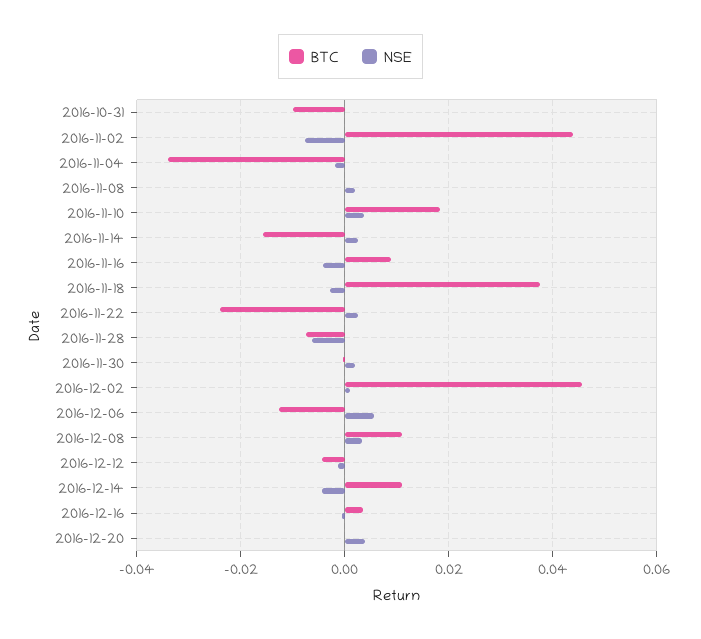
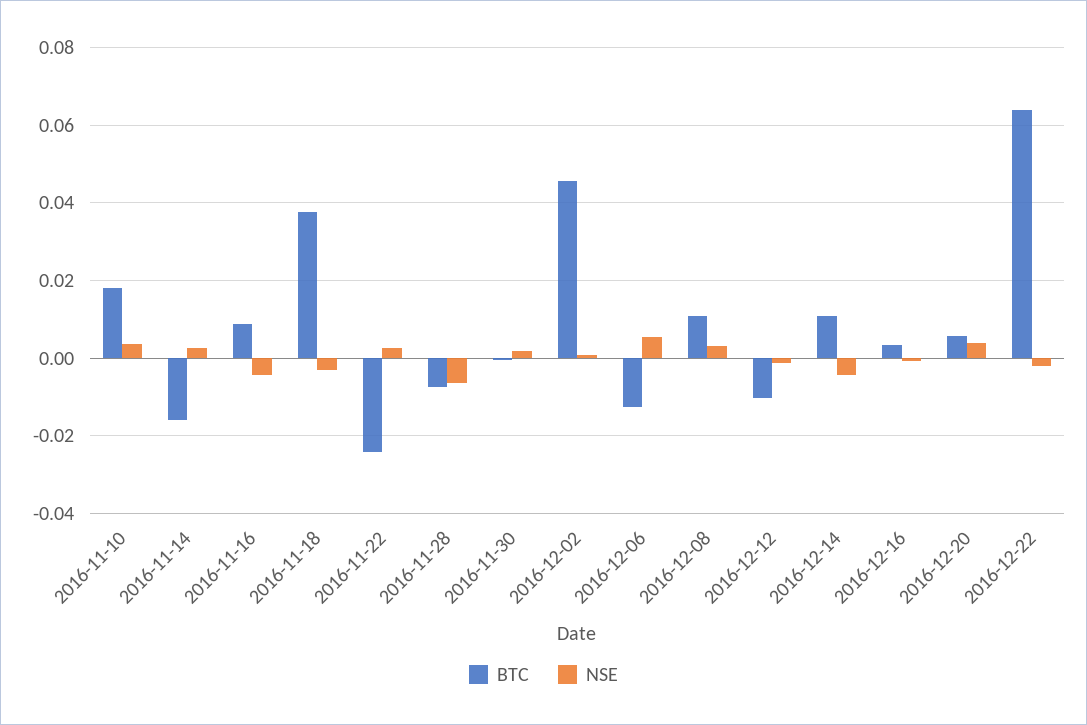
BTC, 2016-10-31: -0.01 -> none
NSE, 2016-10-31: 0 -> none
BTC, 2016-11-02: 0.044 -> none
NSE, 2016-11-02: -0.008 -> none
BTC, 2016-11-04: -0.034 -> none
NSE, 2016-11-04: -0.002 -> none
BTC, 2016-11-08: 0 -> none
NSE, 2016-11-08: 0.002 -> none
BTC, 2016-12-12: -0.004 -> -0.01
BTC, 2016-12-20: 0 -> 0.006
BTC, 2016-12-22: none -> 0.064
NSE, 2016-12-22: none -> -0.002

